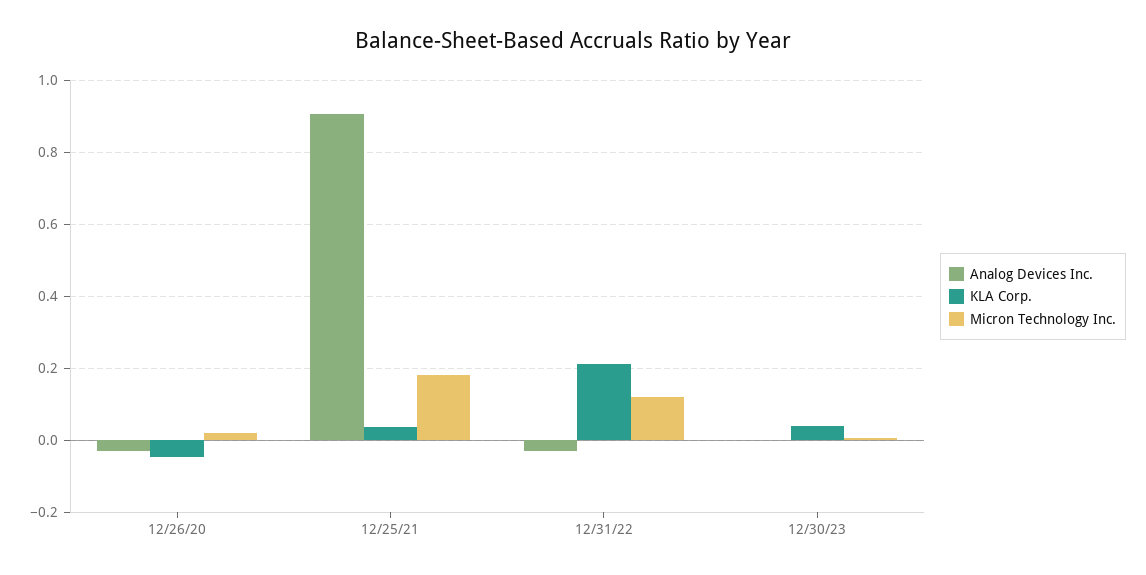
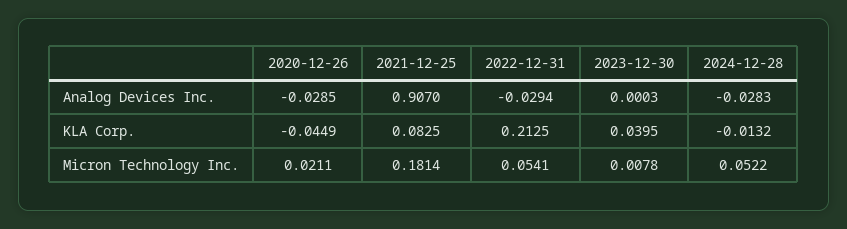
KLA Corp., 12/25/21: 0.04 -> 0.0825
Micron Technology Inc., 12/31/22: 0.12 -> 0.0541
Analog Devices Inc., 2024-12-28: none -> -0.0283
KLA Corp., 2024-12-28: none -> -0.0132
Micron Technology Inc., 2024-12-28: none -> 0.0522

